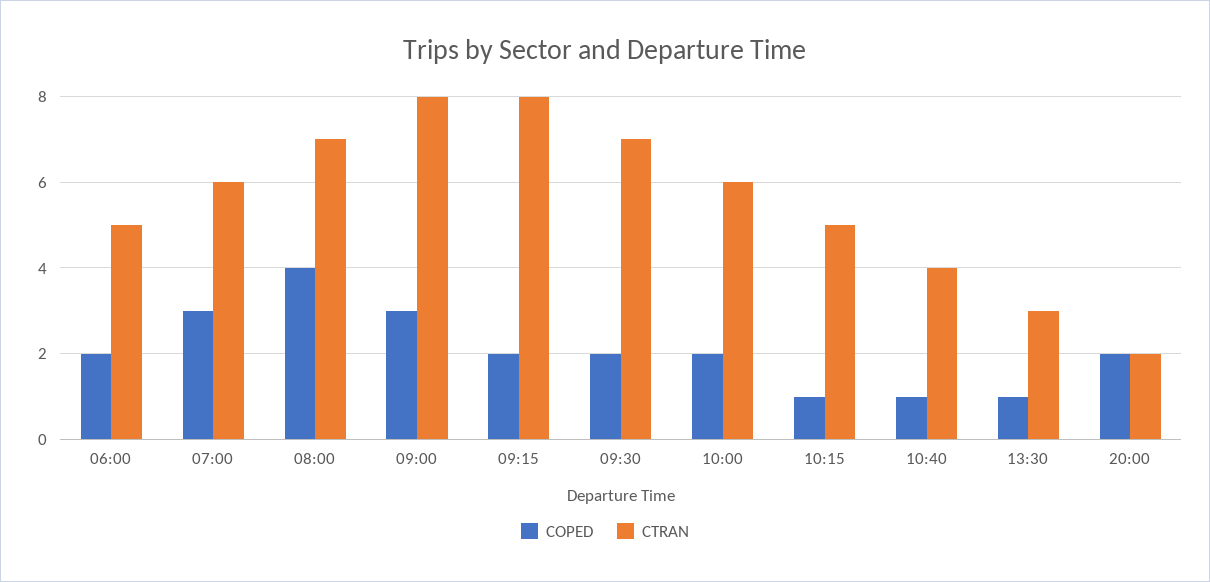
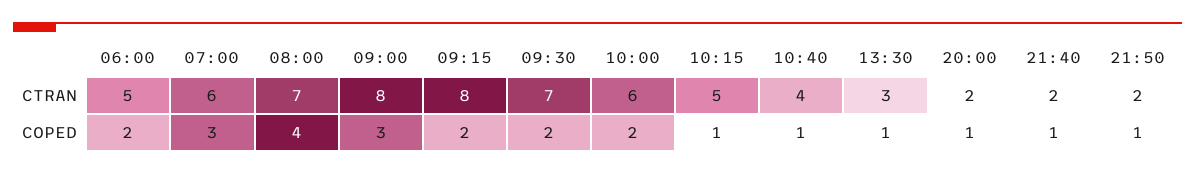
COPED, 20:00: 2 -> 1
CTRAN, 21:40: none -> 2
CTRAN, 21:50: none -> 2
COPED, 21:40: none -> 1
COPED, 21:50: none -> 1

